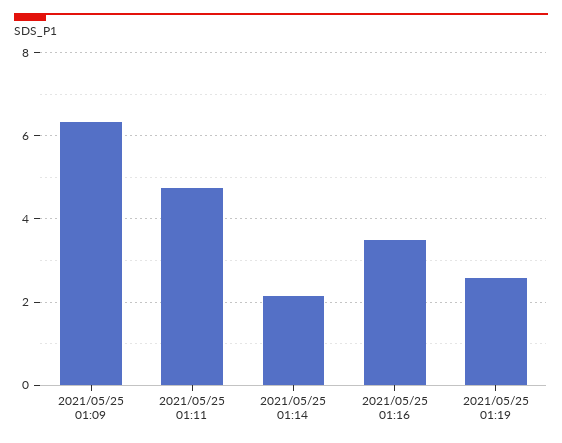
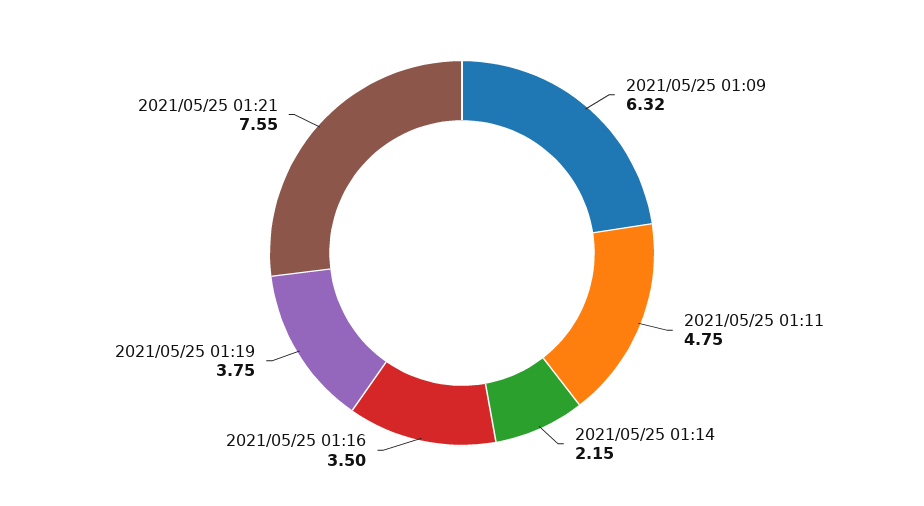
2021/05/25 01:19: 2.6 -> 3.75
2021/05/25 01:21: none -> 7.55

